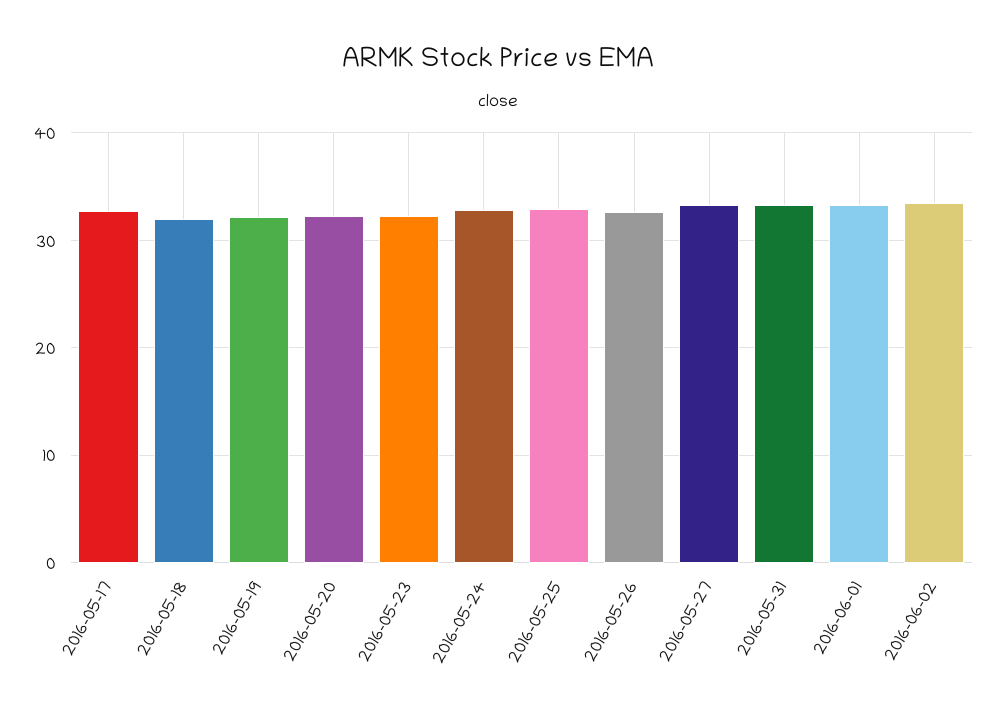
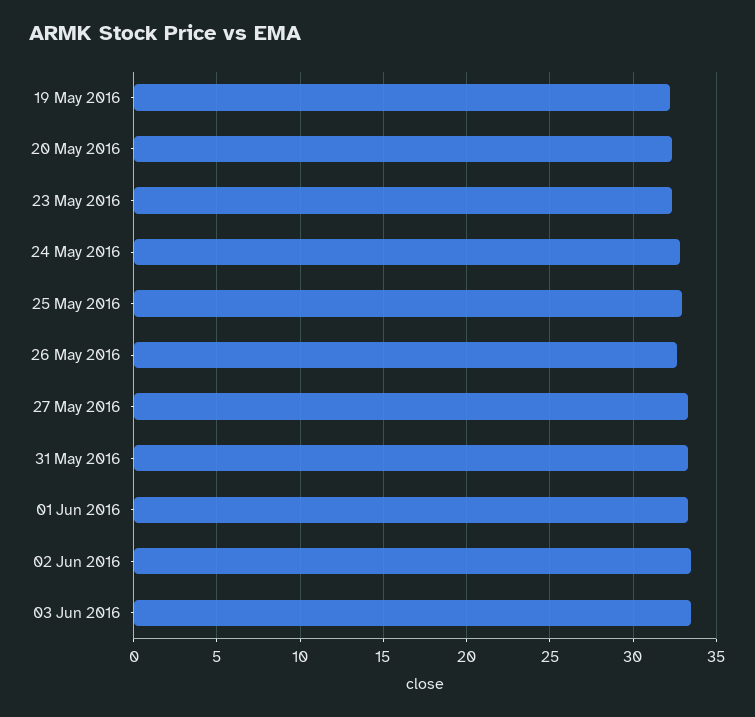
2016-05-17: 33 -> none
2016-05-18: 32 -> none
03 Jun 2016: none -> 33.5

